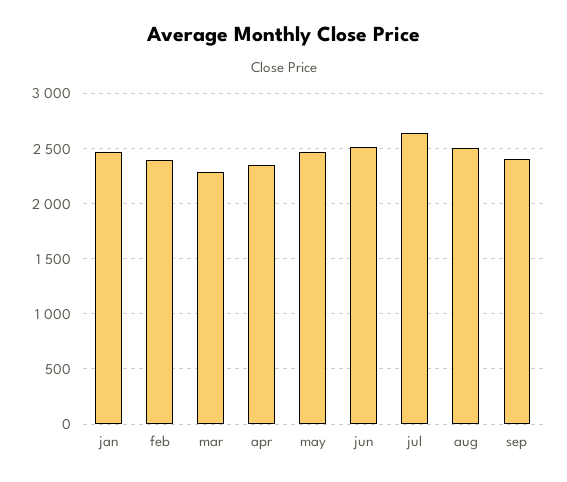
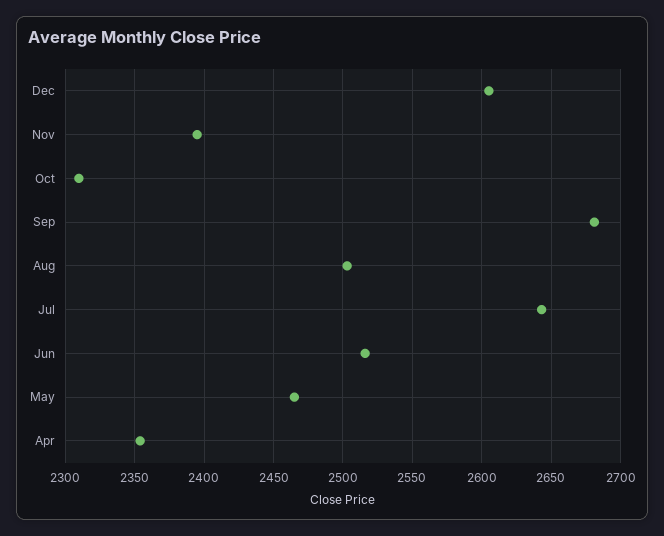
jan: 2500 -> none
feb: 2400 -> none
mar: 2300 -> none
sep: 2400 -> 2680
Dec: none -> 2605
Nov: none -> 2395
Oct: none -> 2310

